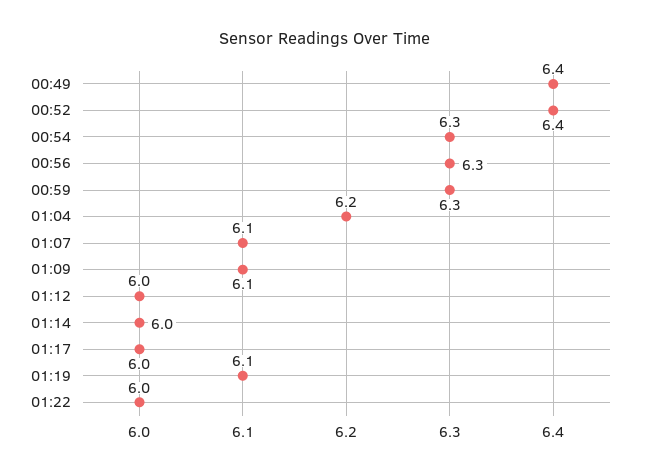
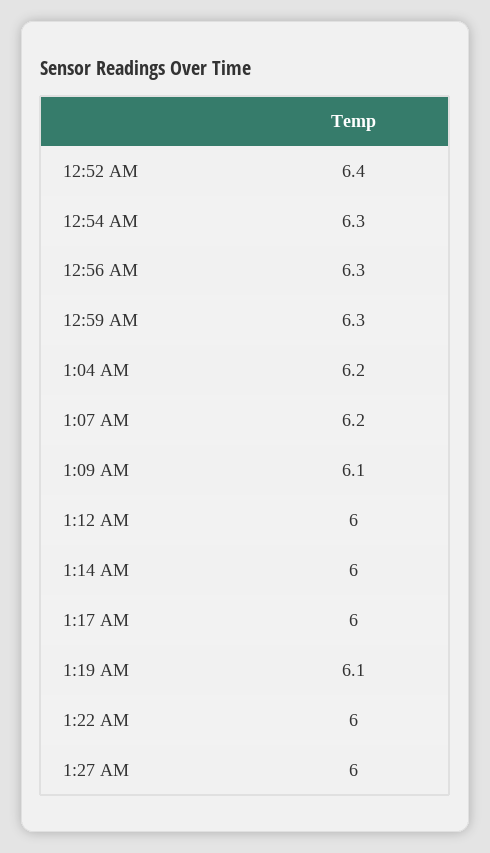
00:49: 6.4 -> none
01:07: 6.1 -> 6.2
1:27 AM: none -> 6

